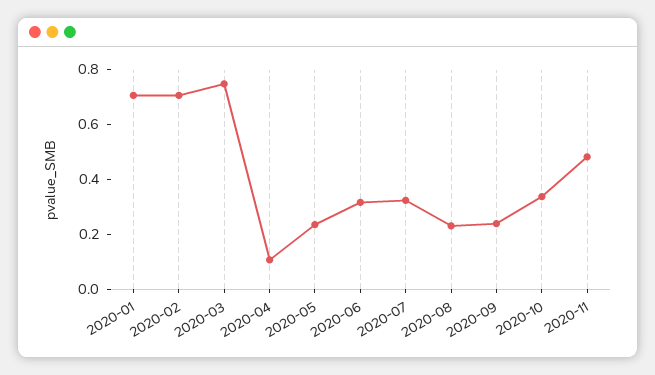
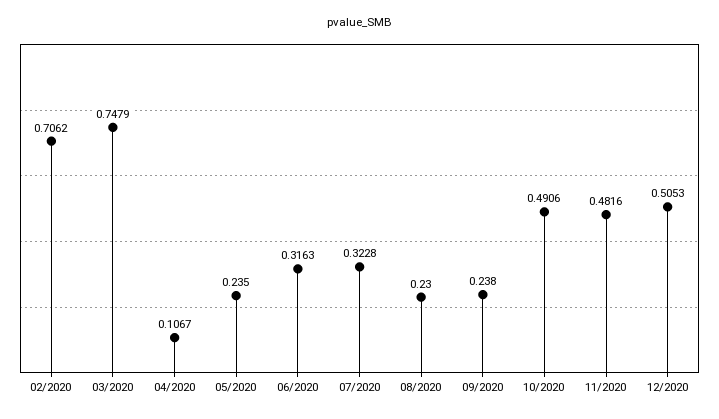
2020-01: 0.7 -> none
2020-10: 0.35 -> 0.4906
12/2020: none -> 0.5053

